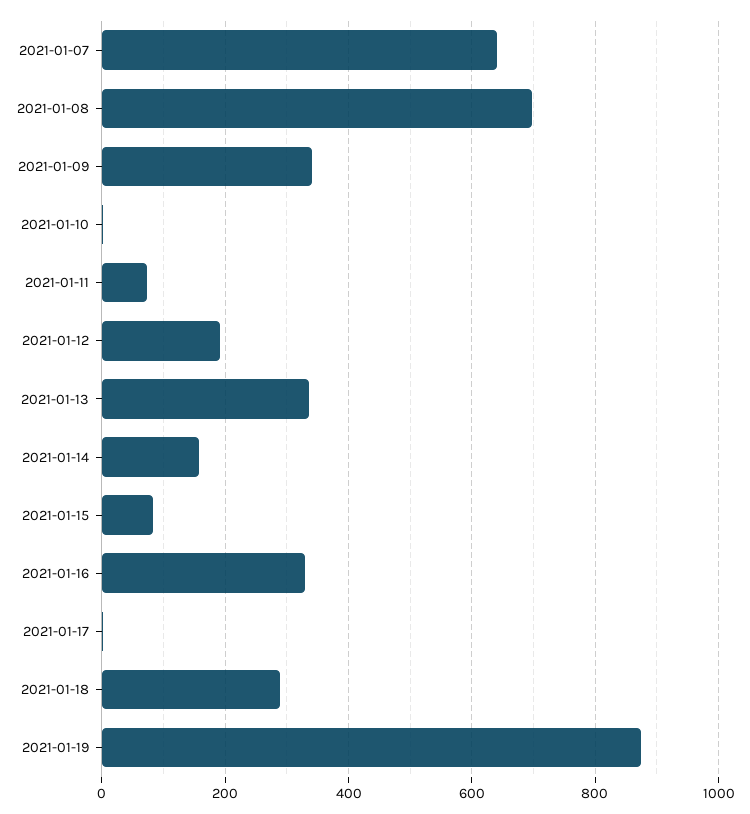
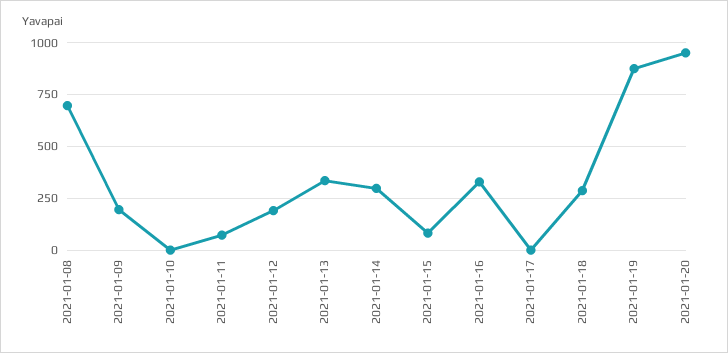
2021-01-07: 640 -> none
2021-01-09: 340 -> 200
2021-01-14: 160 -> 300
2021-01-20: none -> 950

